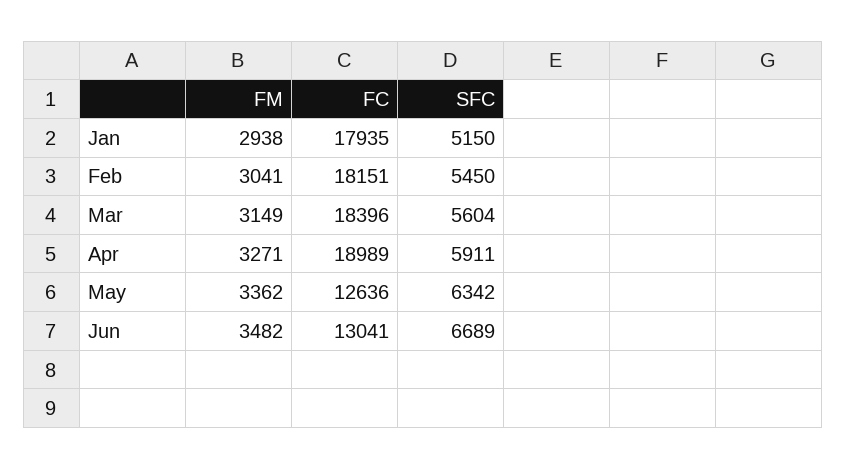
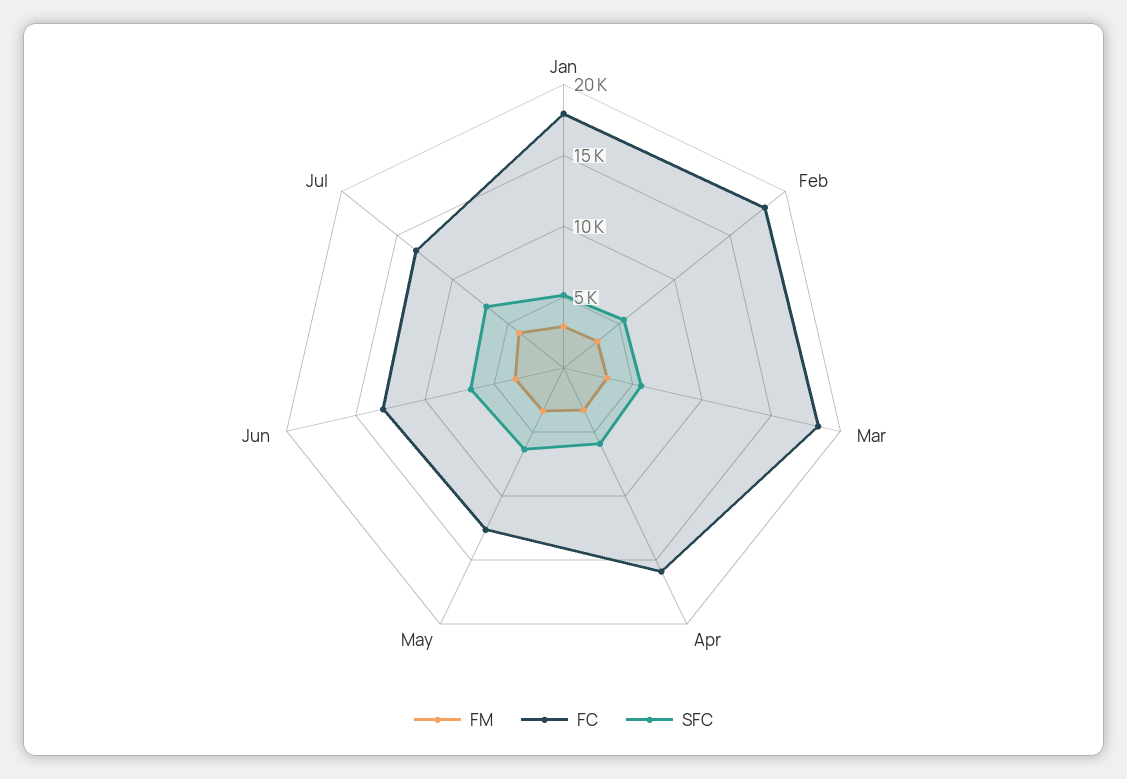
FC, Apr: 18989 -> 16000
FM, Jul: none -> 4000
FC, Jul: none -> 13000
SFC, Jul: none -> 7000

